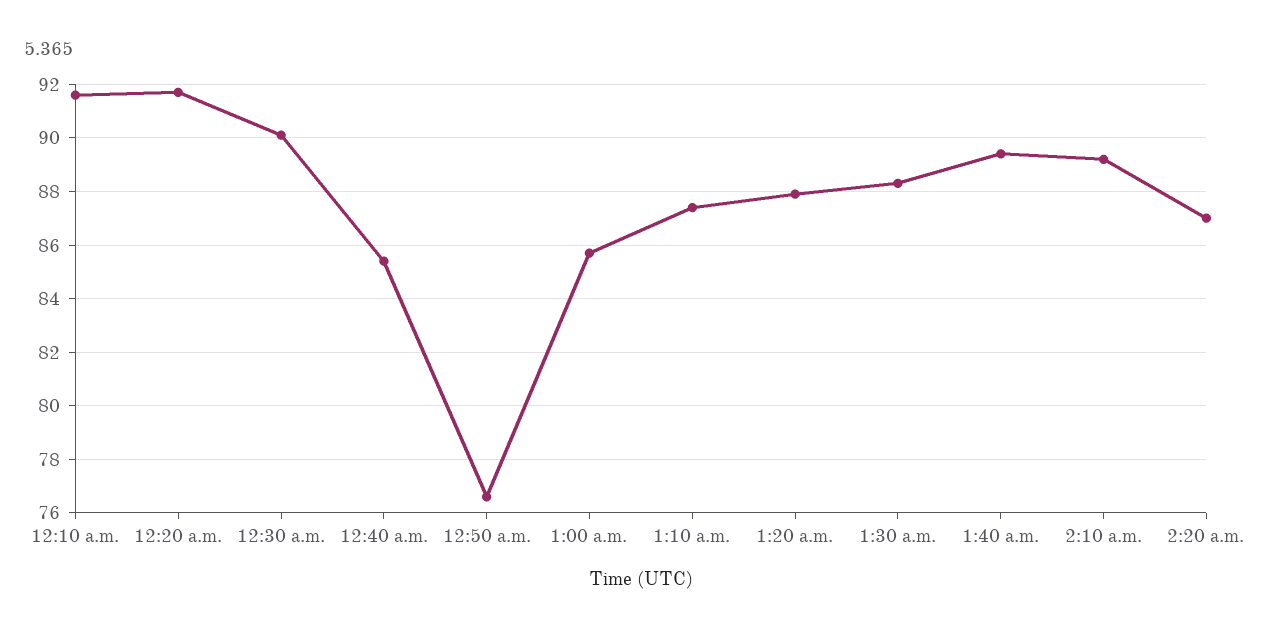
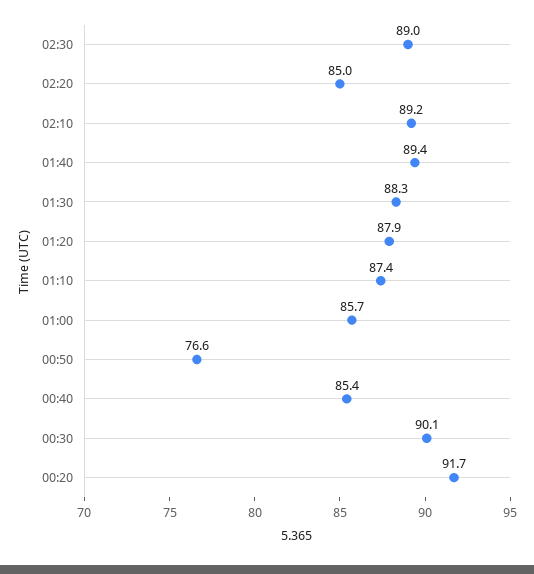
12:10 a.m.: 91.5 -> none
2:20 a.m.: 87 -> 85
02:30: none -> 89

